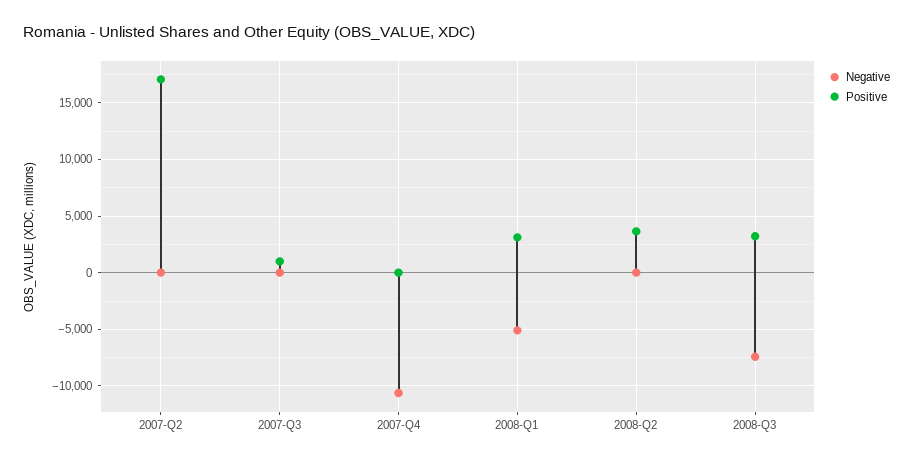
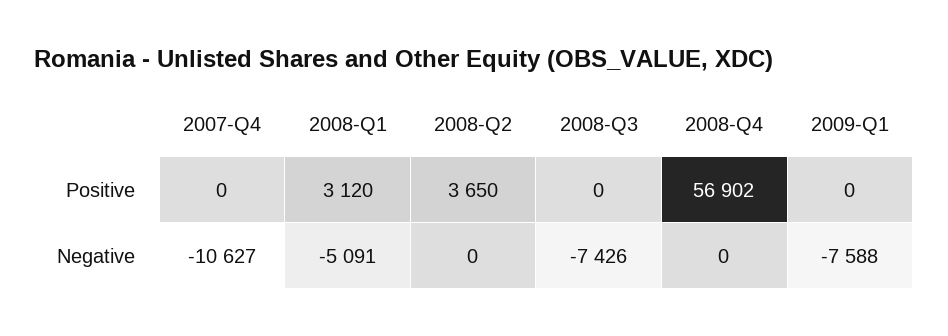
Negative, 2007-Q2: 0 -> none
Positive, 2007-Q2: 17000 -> none
Negative, 2007-Q3: 0 -> none
Positive, 2007-Q3: 1000 -> none
Positive, 2008-Q3: 3000 -> 0
Positive, 2008-Q4: none -> 56902
Positive, 2009-Q1: none -> 0
Negative, 2008-Q4: none -> 0
Negative, 2009-Q1: none -> -7588

